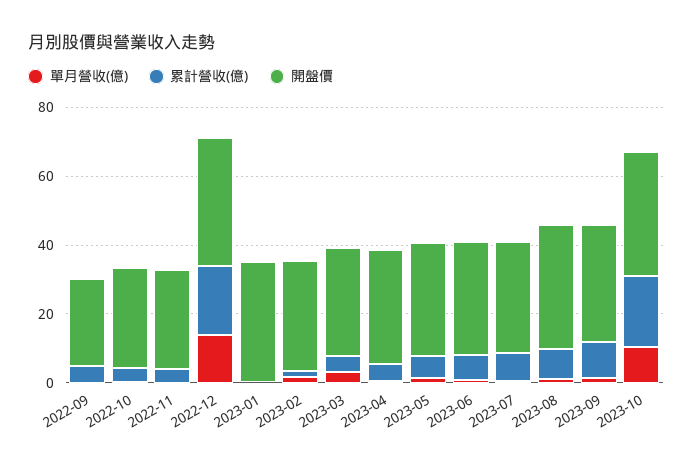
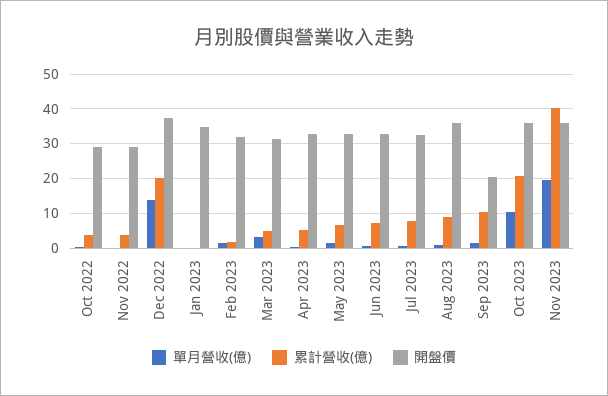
單月營收(億), 2022-09: 0 -> none
累計營收(億), 2022-09: 5 -> none
開盤價, 2022-09: 25 -> none
開盤價, 2023-09: 35 -> 20
單月營收(億), Nov 2023: none -> 20
累計營收(億), Nov 2023: none -> 40
開盤價, Nov 2023: none -> 36

